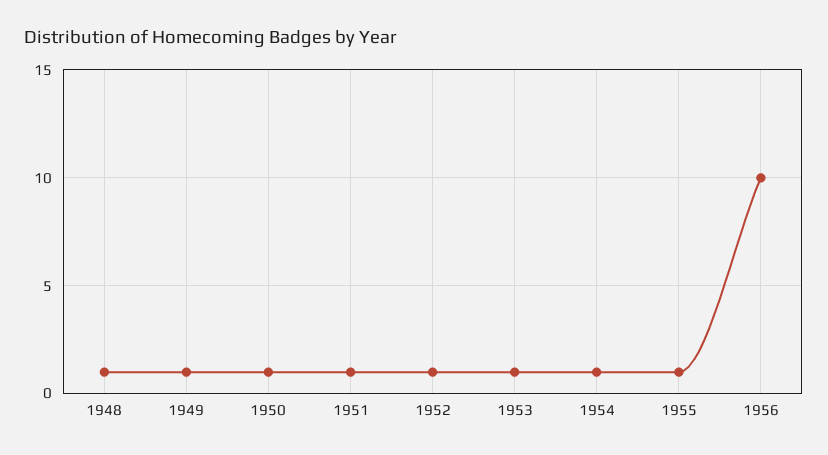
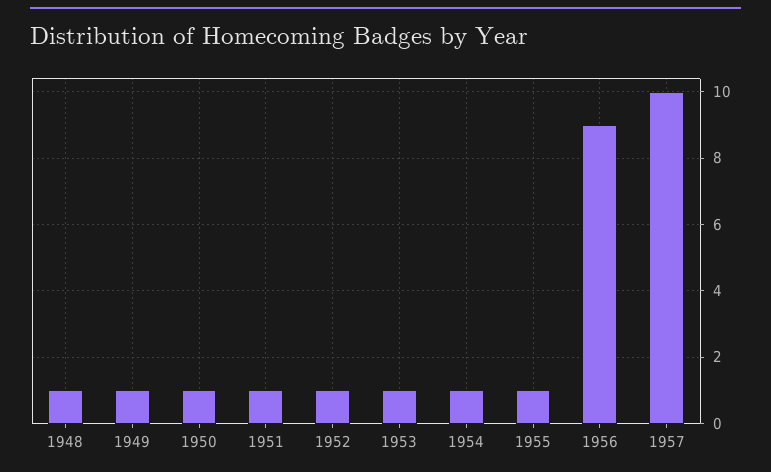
1956: 10 -> 9
1957: none -> 10

